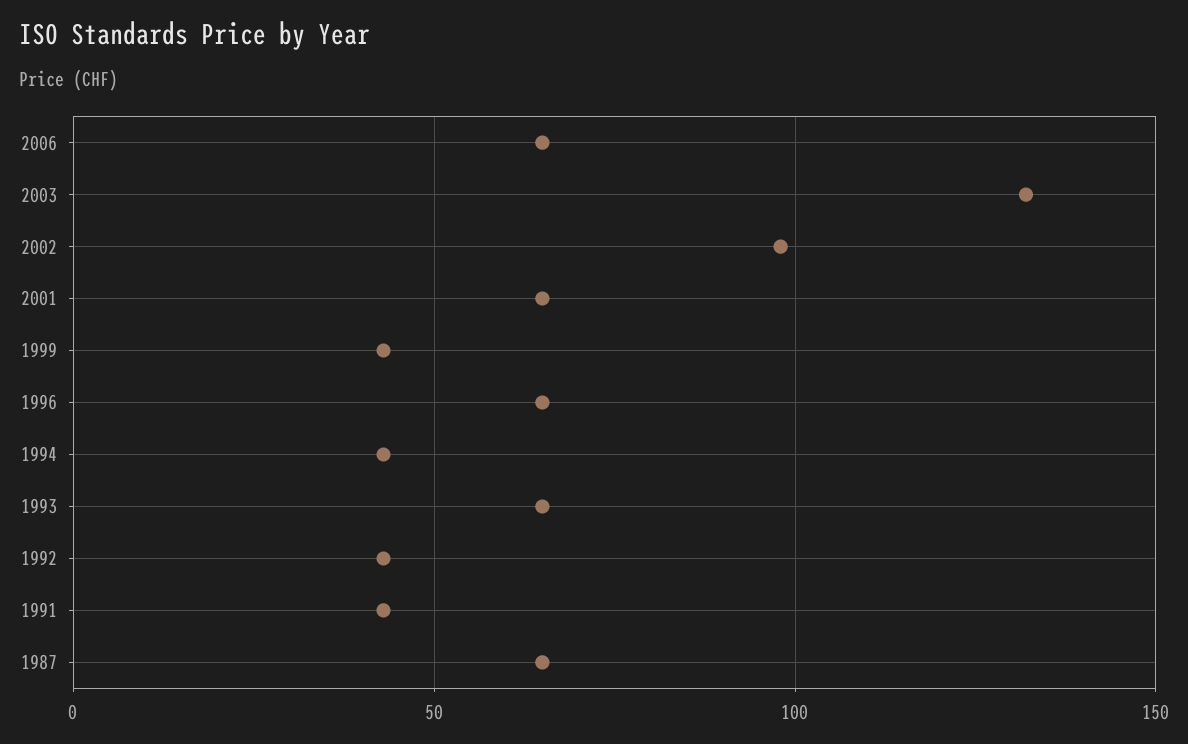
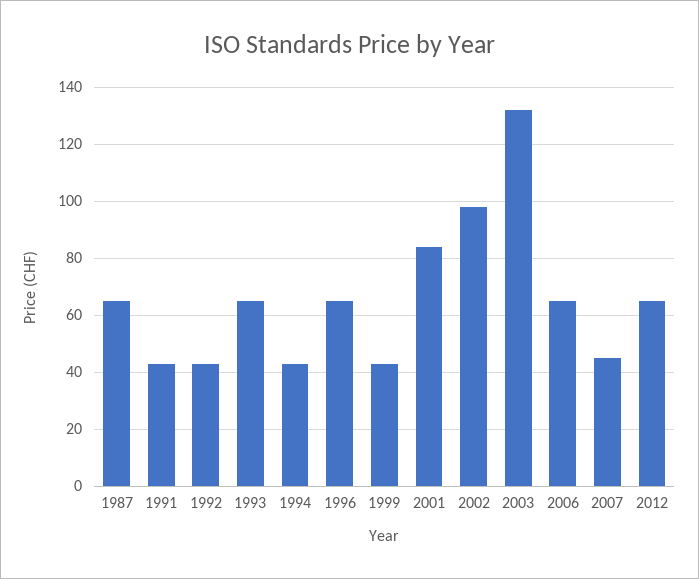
2001: 65 -> 85
2007: none -> 45
2012: none -> 65

